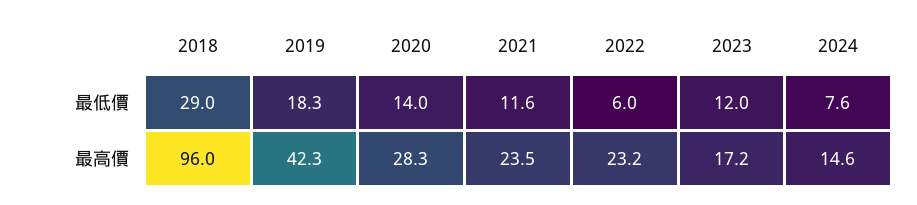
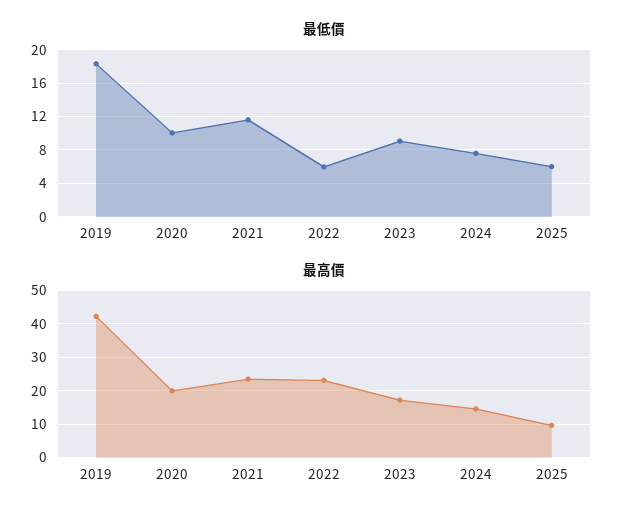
最低價, 2018: 29 -> none
最低價, 2020: 14 -> 10
最低價, 2023: 12 -> 9
最高價, 2018: 96 -> none
最高價, 2020: 28.3 -> 20
最低價, 2025: none -> 6
最高價, 2025: none -> 10

